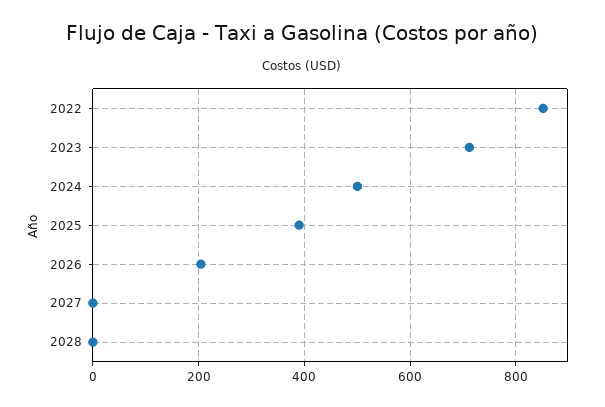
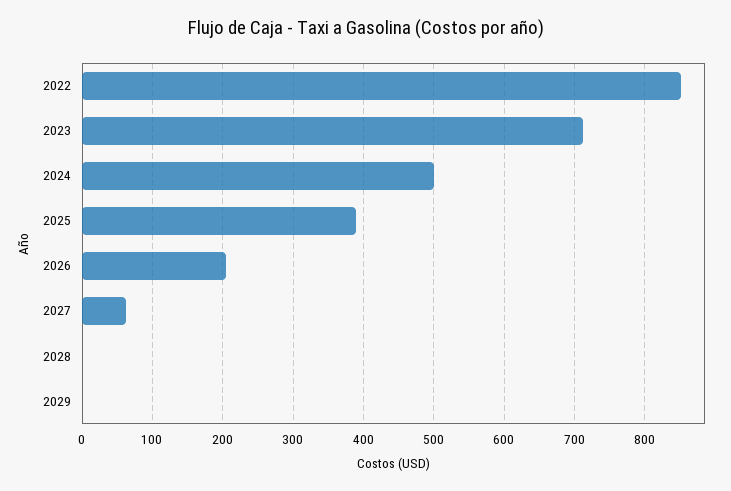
2027: 0 -> 60
2029: none -> 0

